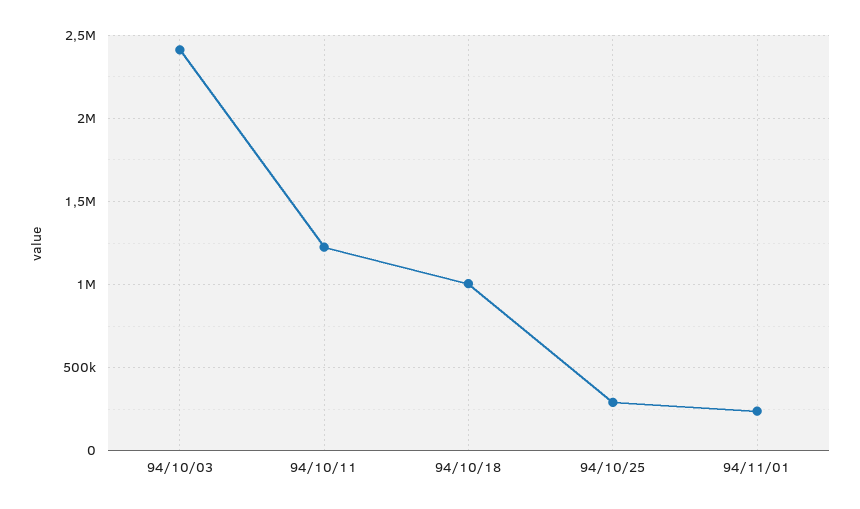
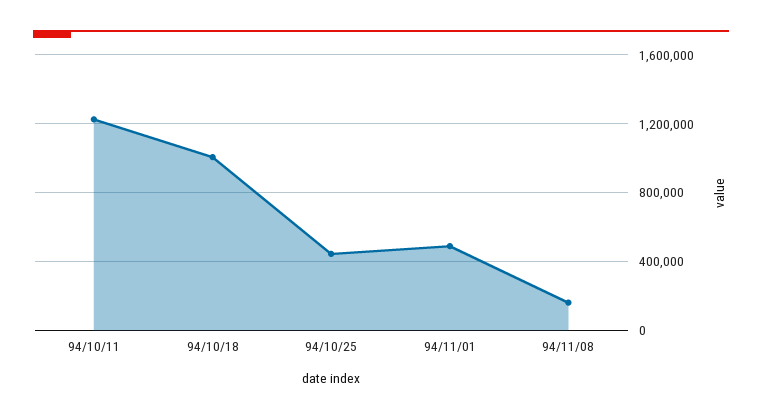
94/10/03: 2400000 -> none
94/10/25: 300000 -> 450000
94/11/01: 250000 -> 500000
94/11/08: none -> 150000

